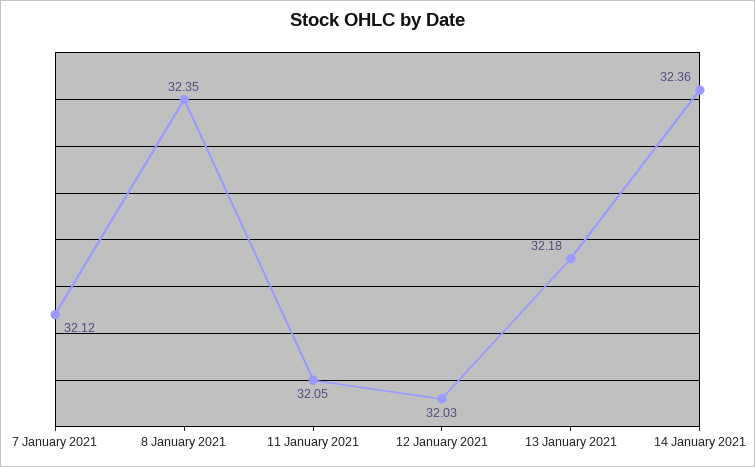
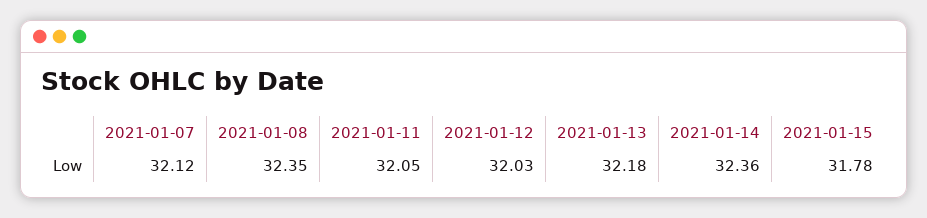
2021-01-15: none -> 31.78

